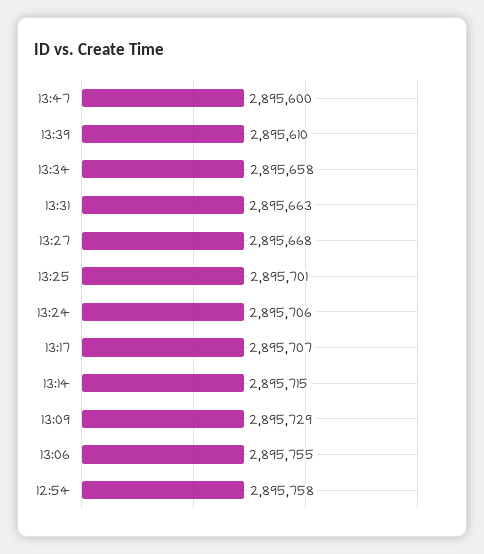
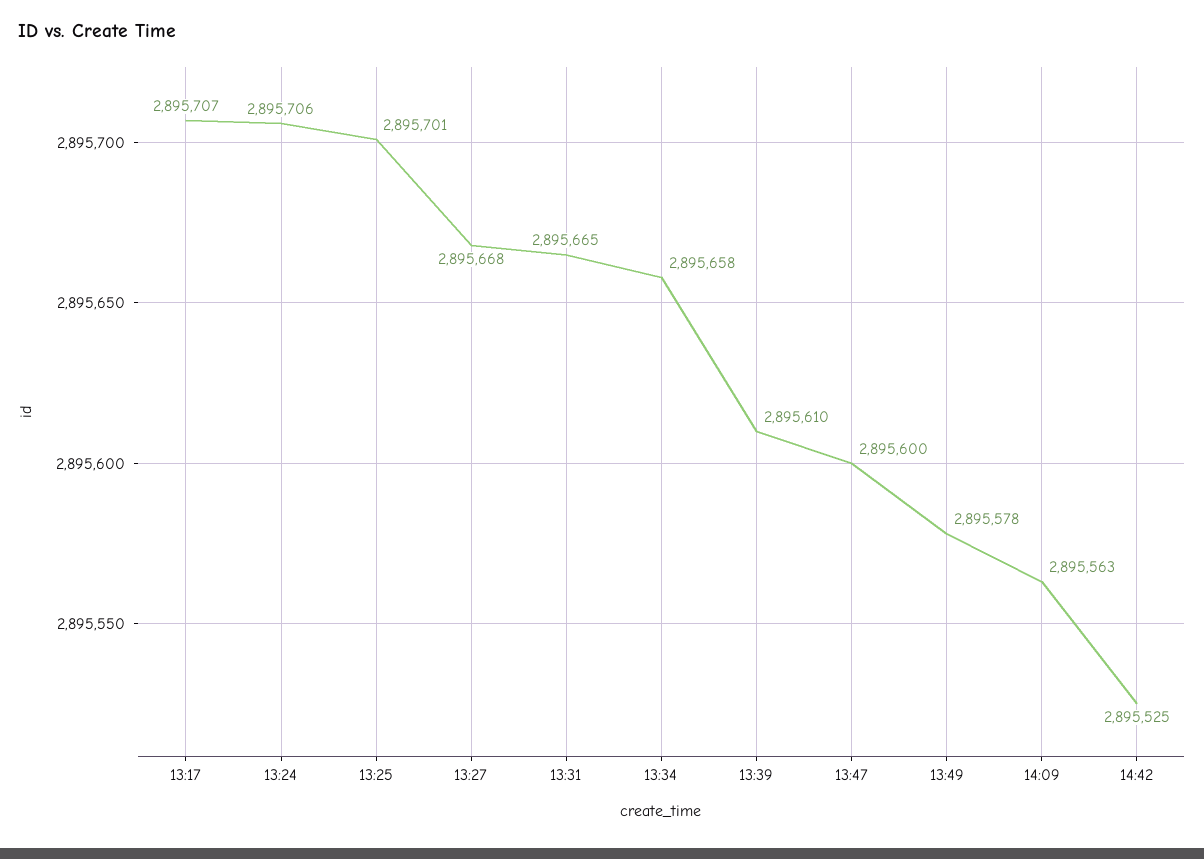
13:31: 2895663 -> 2895665
13:14: 2895715 -> none
13:09: 2895729 -> none
13:06: 2895755 -> none
12:54: 2895758 -> none
13:49: none -> 2895578
14:09: none -> 2895563
14:42: none -> 2895525

